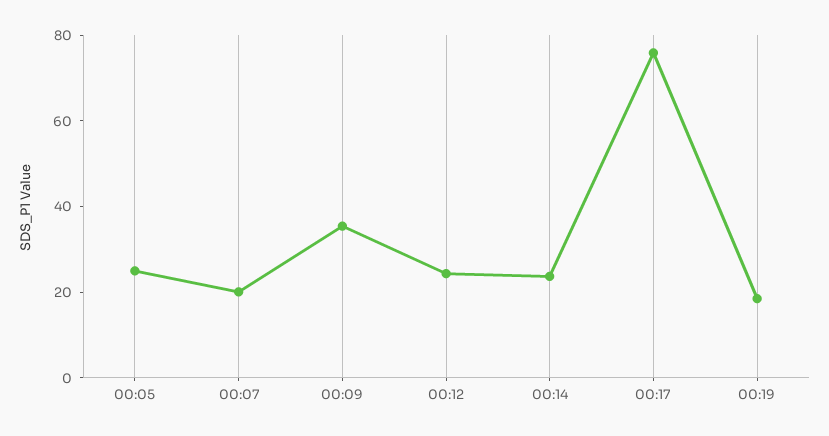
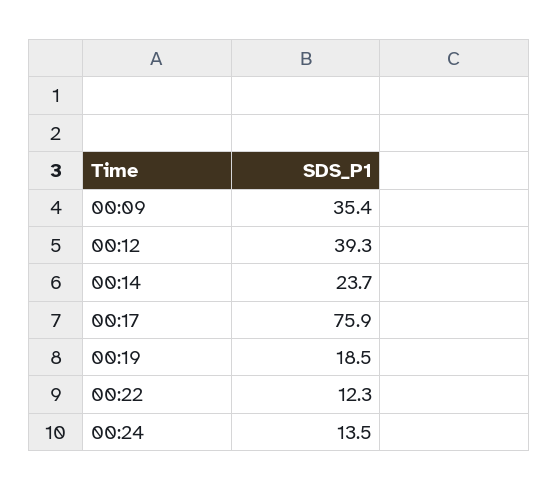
00:05: 25 -> none
00:07: 20 -> none
00:12: 25 -> 39.3
00:22: none -> 12.3
00:24: none -> 13.5

